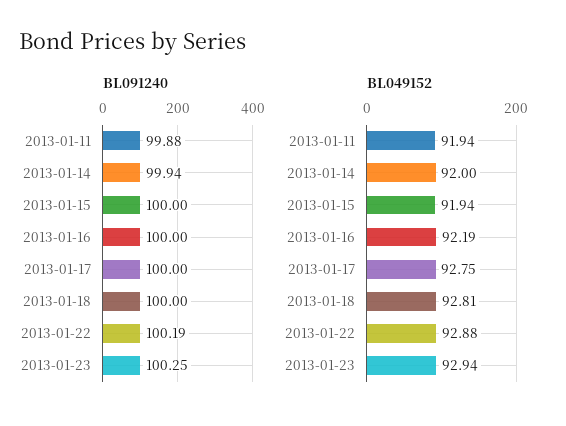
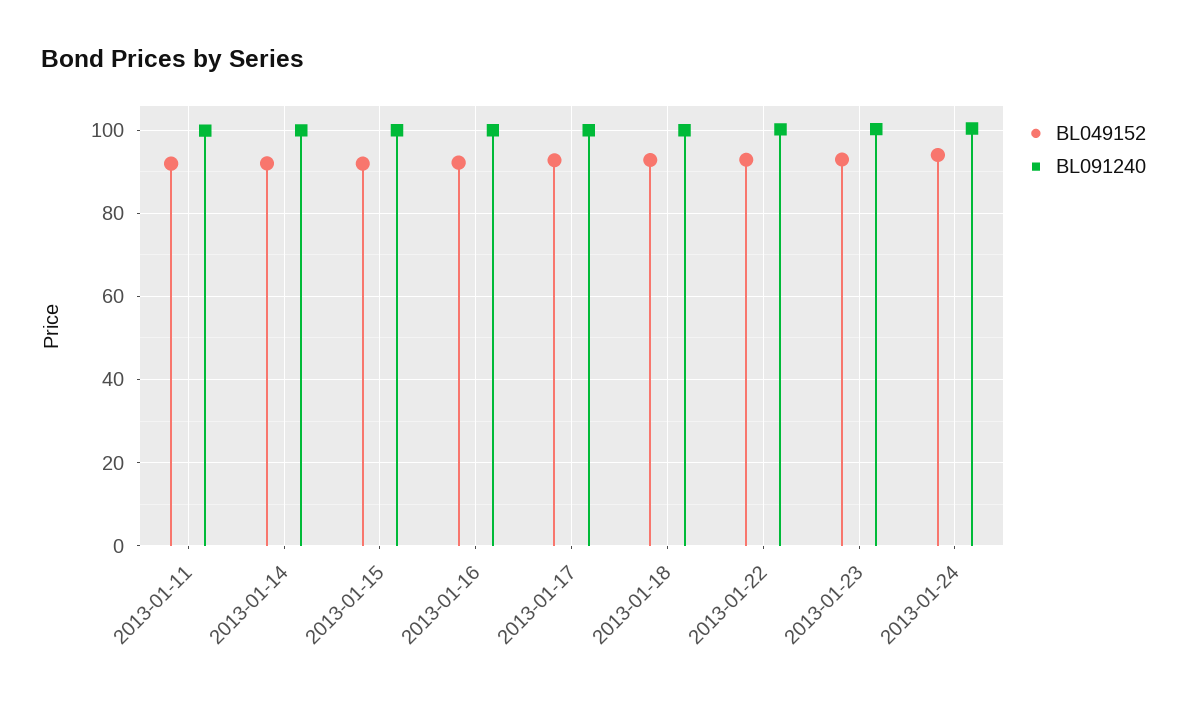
BL049152, 2013-01-24: none -> 94
BL091240, 2013-01-24: none -> 100

